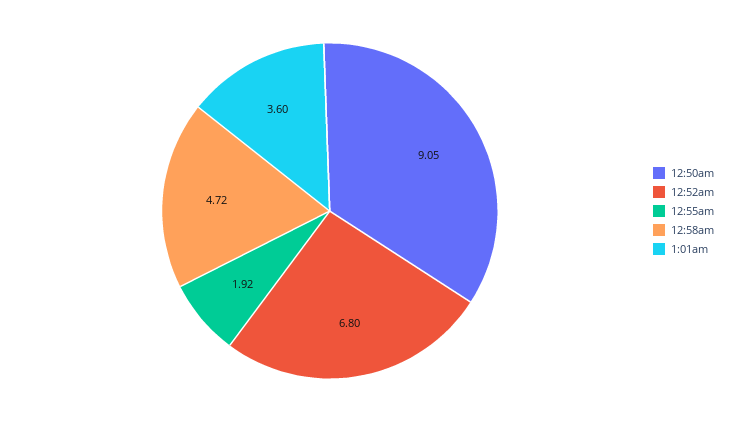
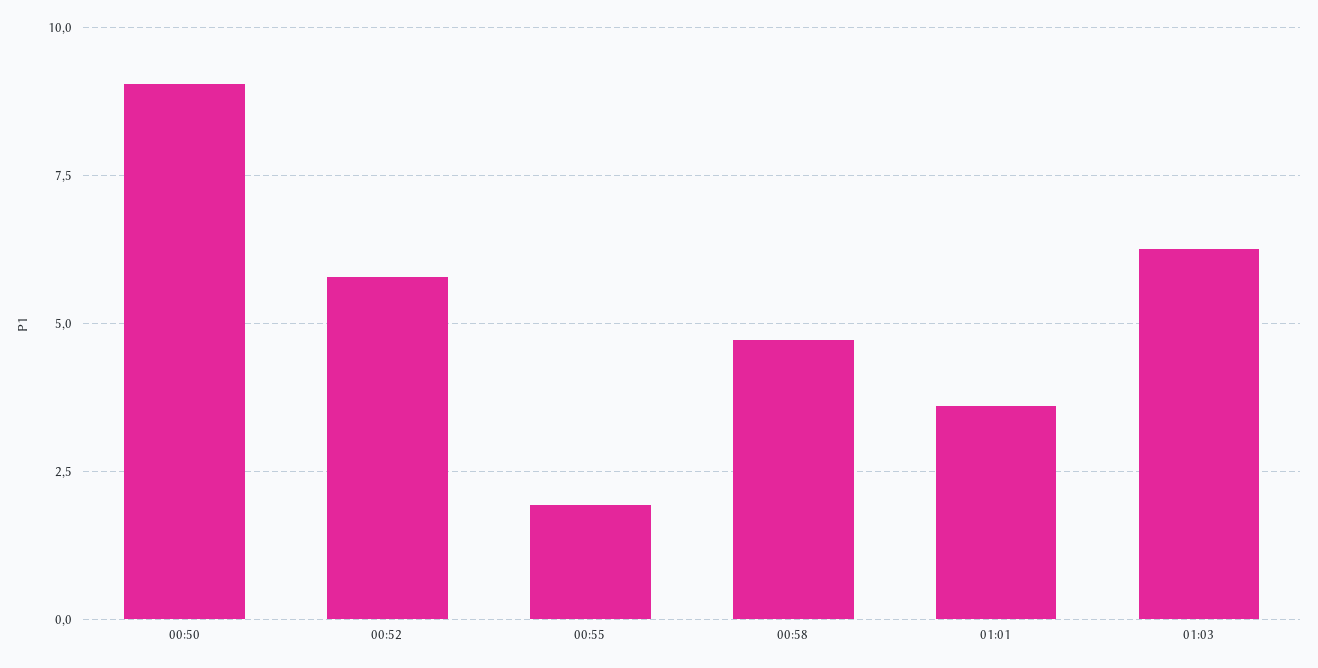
12:52am: 6.8 -> 5.75
01:03: none -> 6.25

